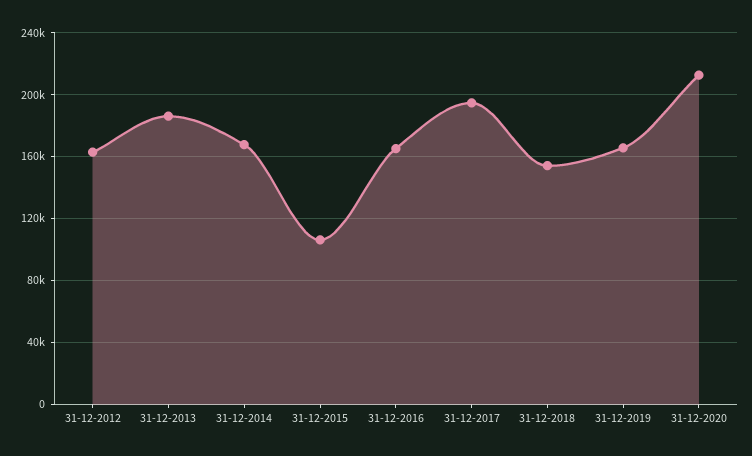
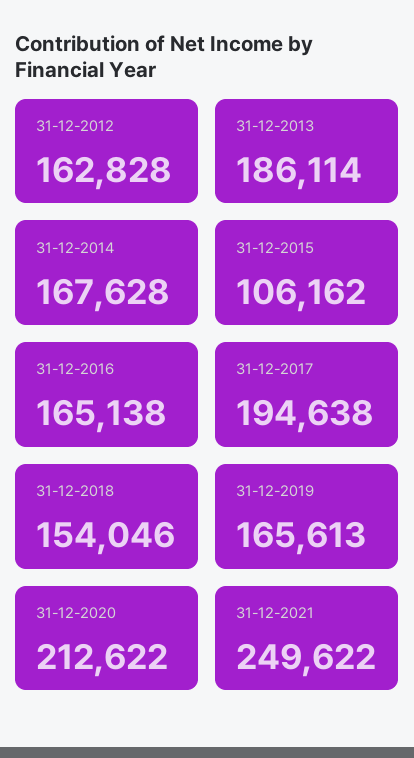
31-12-2021: none -> 249622

